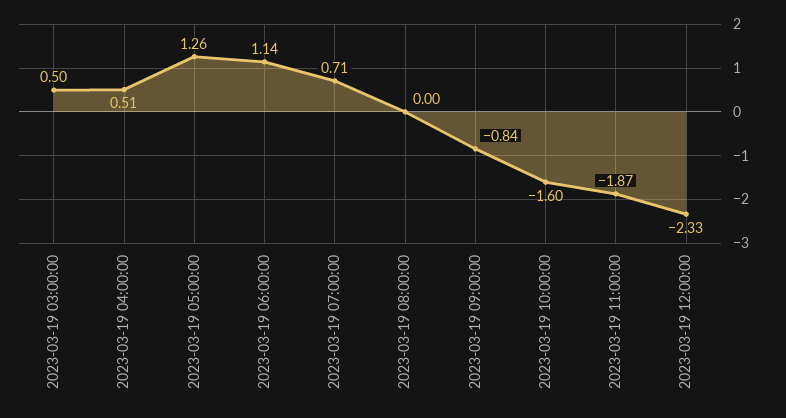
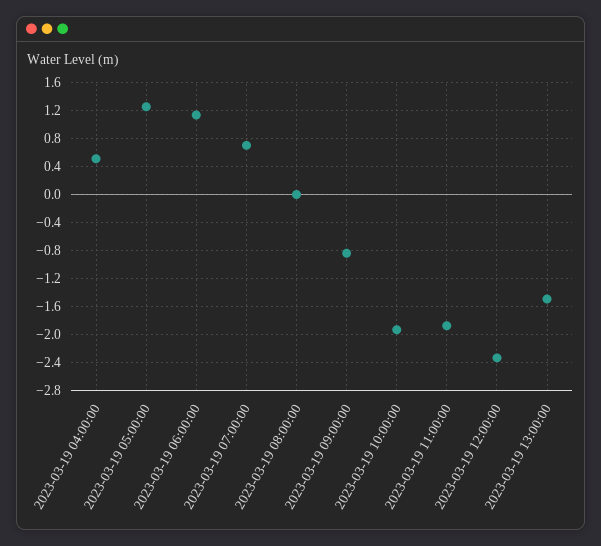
2023-03-19 03:00:00: 0.5 -> none
2023-03-19 10:00:00: -1.6 -> -1.9
2023-03-19 13:00:00: none -> -1.5

